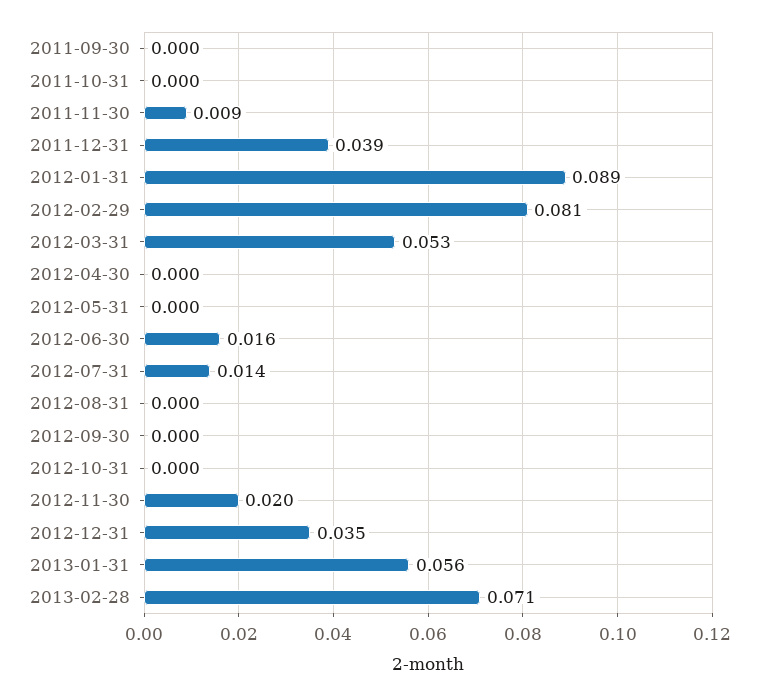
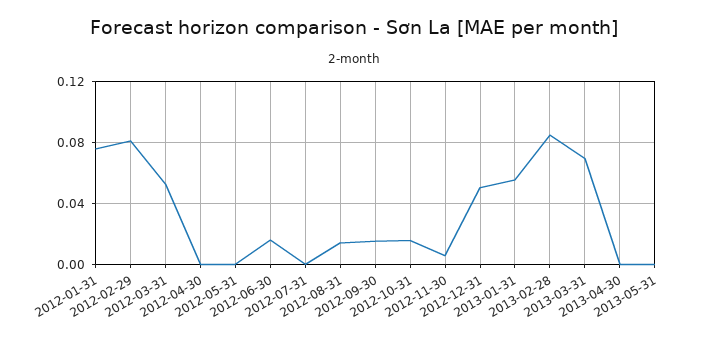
2011-09-30: 0 -> none
2011-10-31: 0 -> none
2011-11-30: 0.009 -> none
2011-12-31: 0.039 -> none
2012-01-31: 0.089 -> 0.075
2012-07-31: 0.014 -> 0
2012-08-31: 0 -> 0.015
2012-09-30: 0 -> 0.015
2012-10-31: 0 -> 0.015
2012-11-30: 0.02 -> 0.005
2012-12-31: 0.035 -> 0.05
2013-02-28: 0.071 -> 0.085
2013-03-31: none -> 0.07
2013-04-30: none -> 0
2013-05-31: none -> 0

